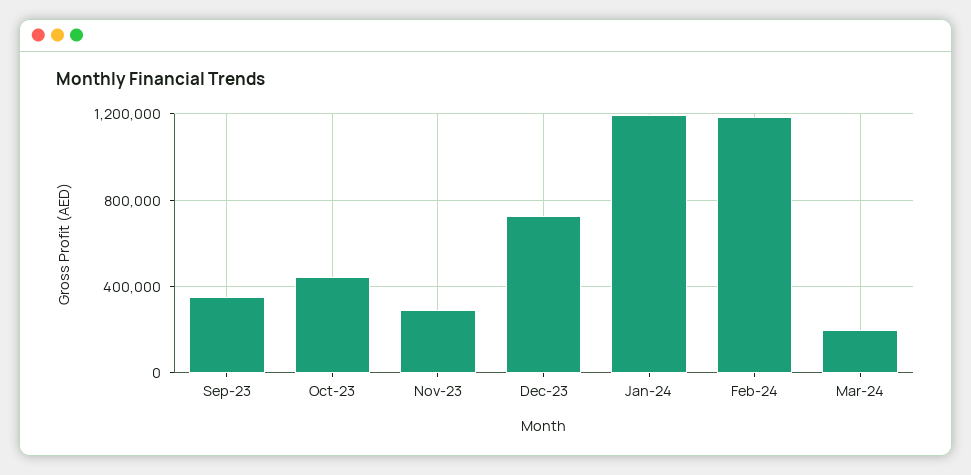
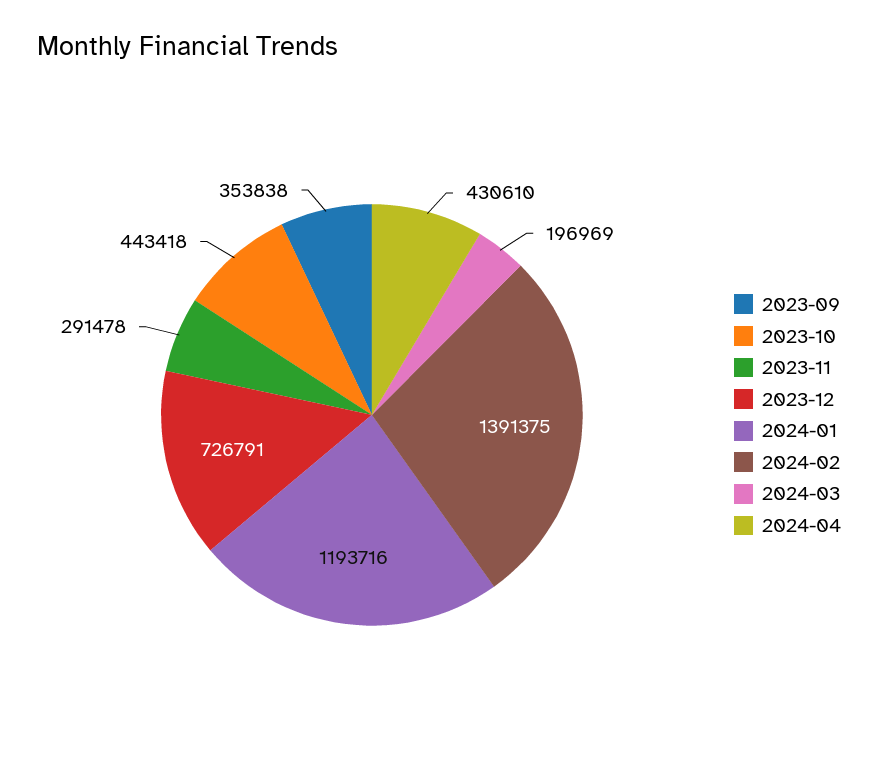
Feb-24: 1200000 -> 1391375
2024-04: none -> 430610

